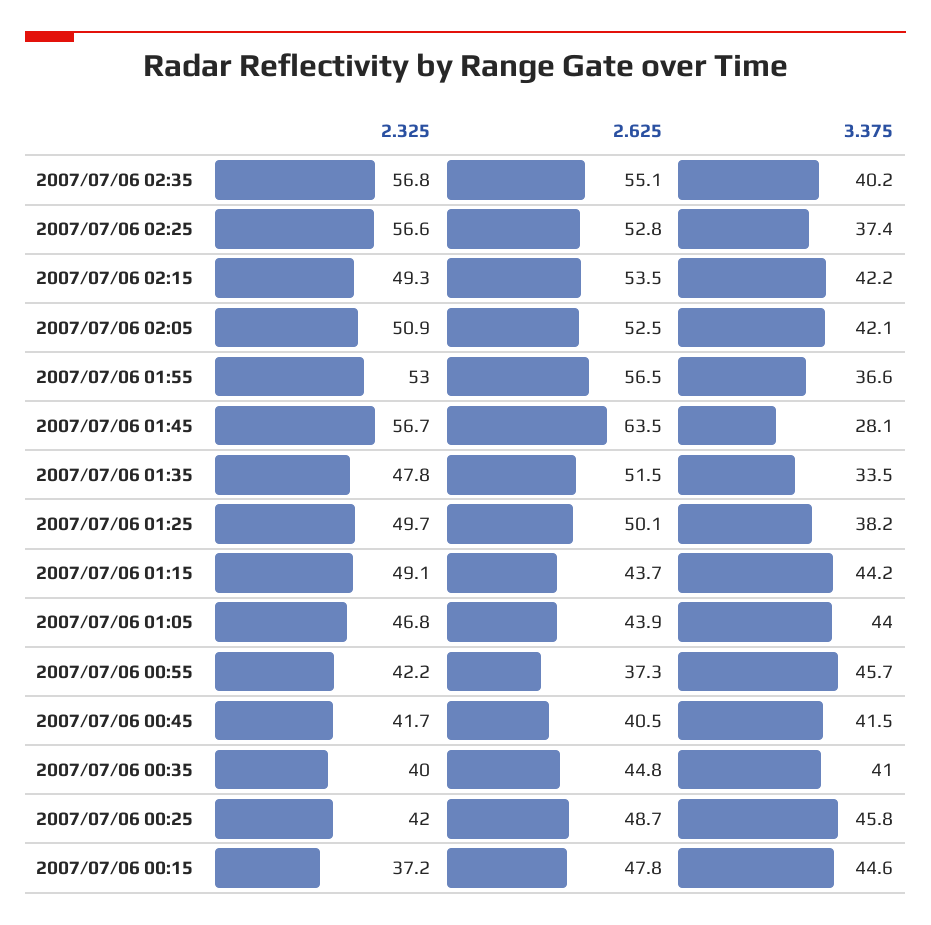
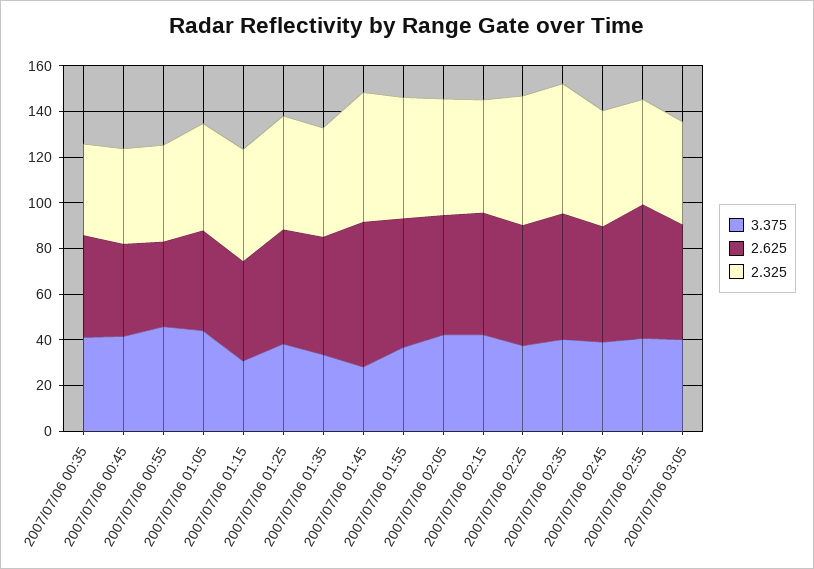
3.375, 2007/07/06 01:15: 44.2 -> 30
2.325, 2007/07/06 00:25: 42 -> none
2.625, 2007/07/06 00:25: 48.7 -> none
3.375, 2007/07/06 00:25: 45.8 -> none
2.325, 2007/07/06 00:15: 37.2 -> none
2.625, 2007/07/06 00:15: 47.8 -> none
3.375, 2007/07/06 00:15: 44.6 -> none
3.375, 2007/07/06 02:45: none -> 40
2.625, 2007/07/06 02:45: none -> 50
2.325, 2007/07/06 02:45: none -> 50
3.375, 2007/07/06 02:55: none -> 40
2.625, 2007/07/06 02:55: none -> 60
2.325, 2007/07/06 02:55: none -> 45
3.375, 2007/07/06 03:05: none -> 40
2.625, 2007/07/06 03:05: none -> 50
2.325, 2007/07/06 03:05: none -> 45

